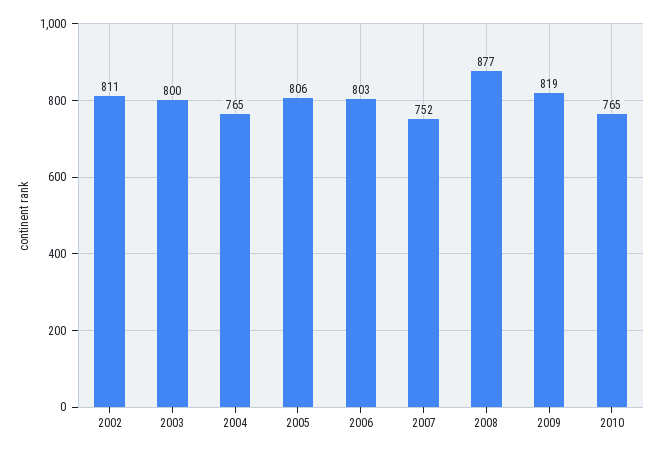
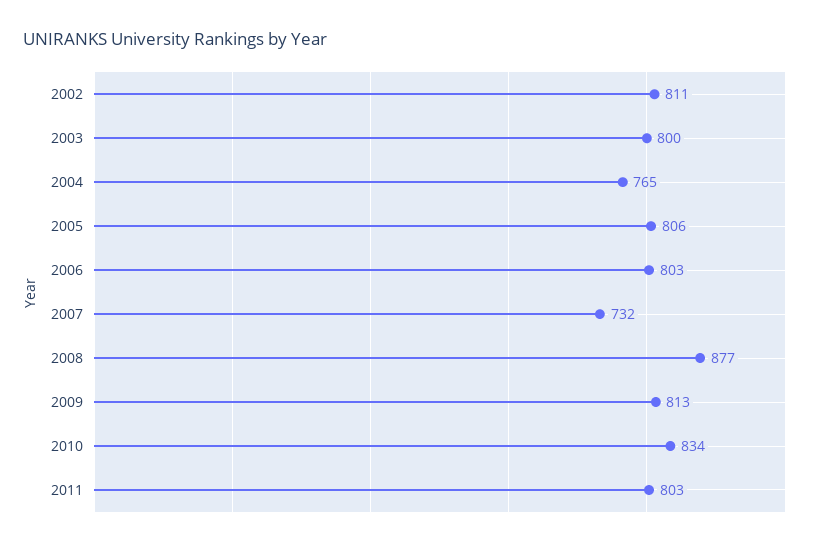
2007: 752 -> 732
2009: 819 -> 813
2010: 765 -> 834
2011: none -> 803

